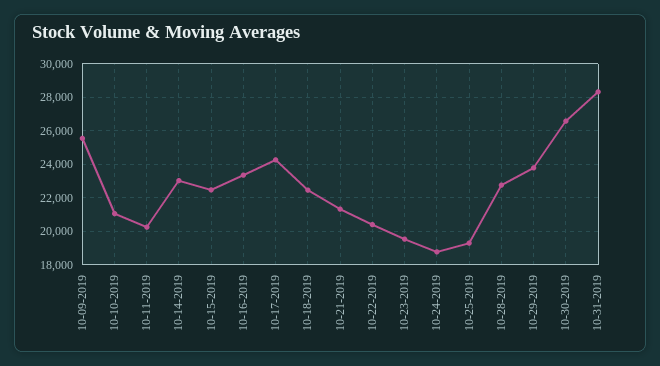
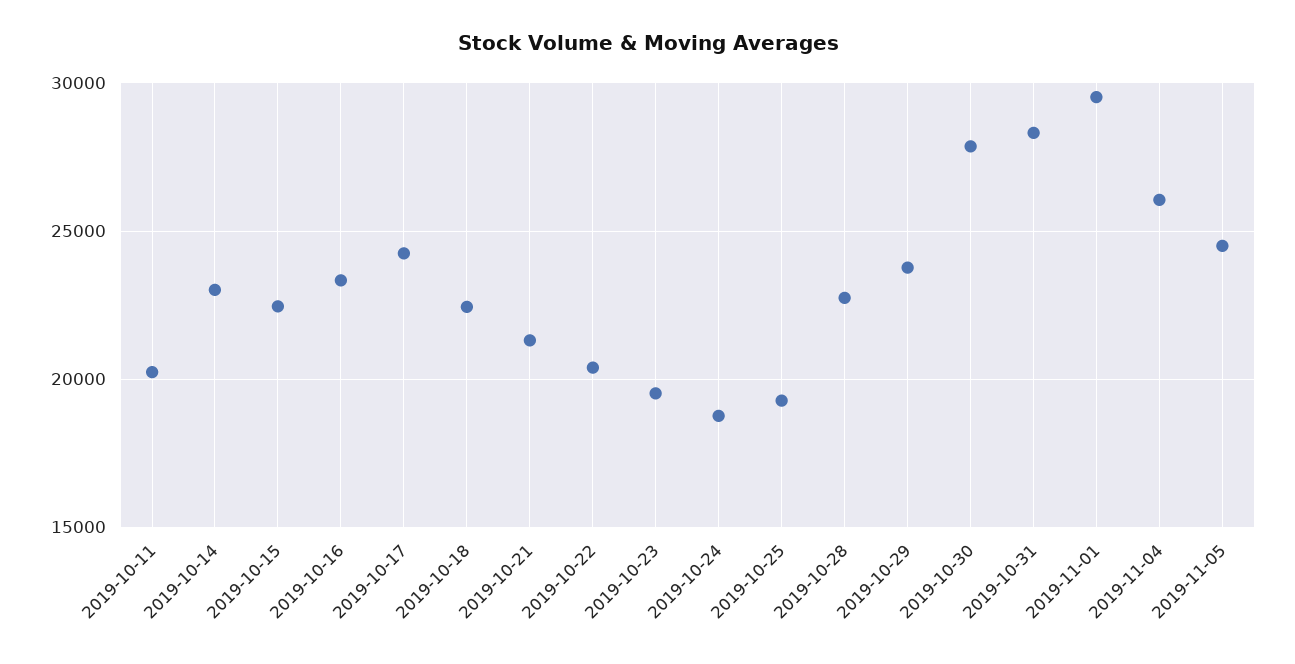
10-09-2019: 25500 -> none
10-10-2019: 21000 -> none
10-30-2019: 26500 -> 28000
2019-11-01: none -> 29500
2019-11-04: none -> 26000
2019-11-05: none -> 24500

